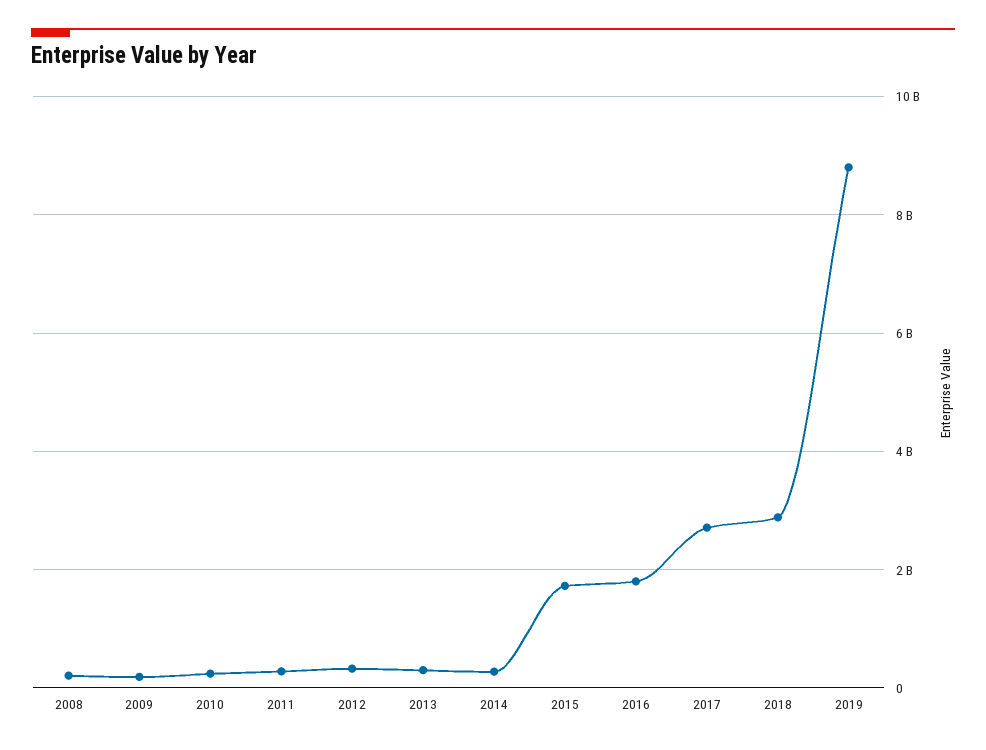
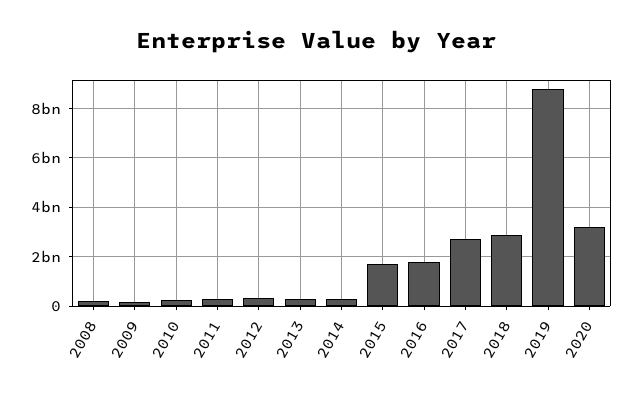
2020: none -> 3250000000

